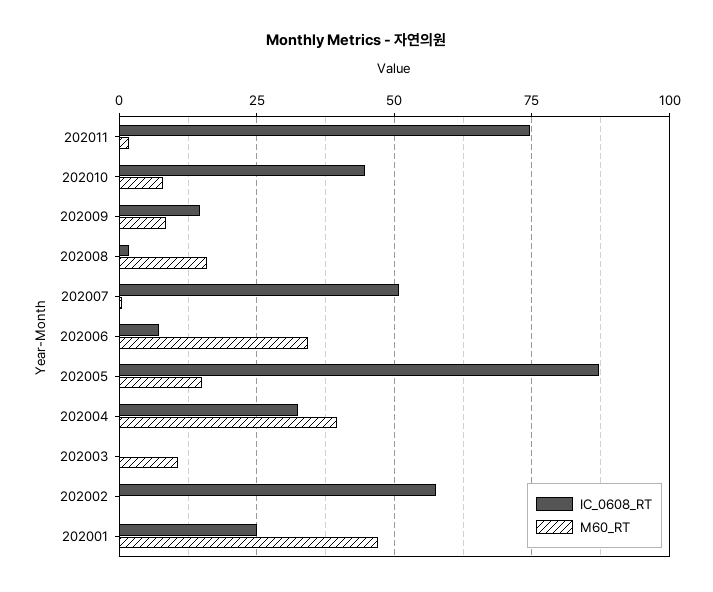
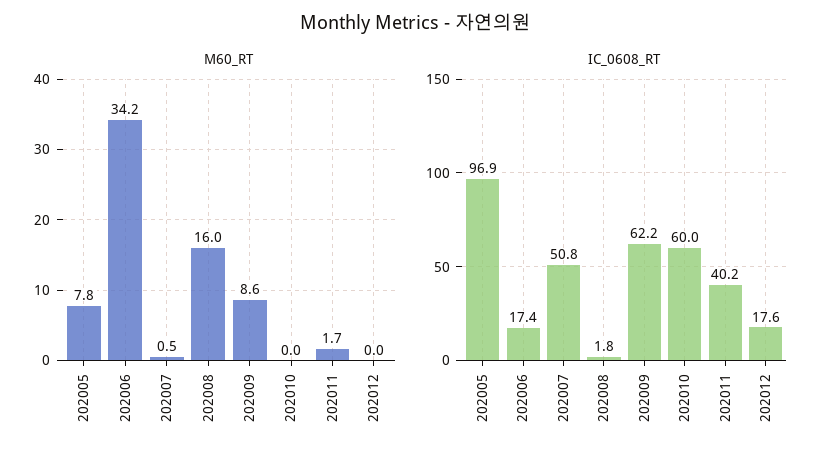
IC_0608_RT, 202011: 75 -> 40.2
IC_0608_RT, 202010: 45 -> 60
M60_RT, 202010: 7.5 -> 0
IC_0608_RT, 202009: 15 -> 62.2
IC_0608_RT, 202006: 7.5 -> 17.4
IC_0608_RT, 202005: 87.5 -> 96.9
M60_RT, 202005: 15 -> 7.8
IC_0608_RT, 202004: 32.5 -> none
M60_RT, 202004: 40 -> none
IC_0608_RT, 202003: 0 -> none
M60_RT, 202003: 10 -> none
IC_0608_RT, 202002: 57.5 -> none
M60_RT, 202002: 0 -> none
IC_0608_RT, 202001: 25 -> none
M60_RT, 202001: 47.5 -> none
M60_RT, 202012: none -> 0
IC_0608_RT, 202012: none -> 17.6

